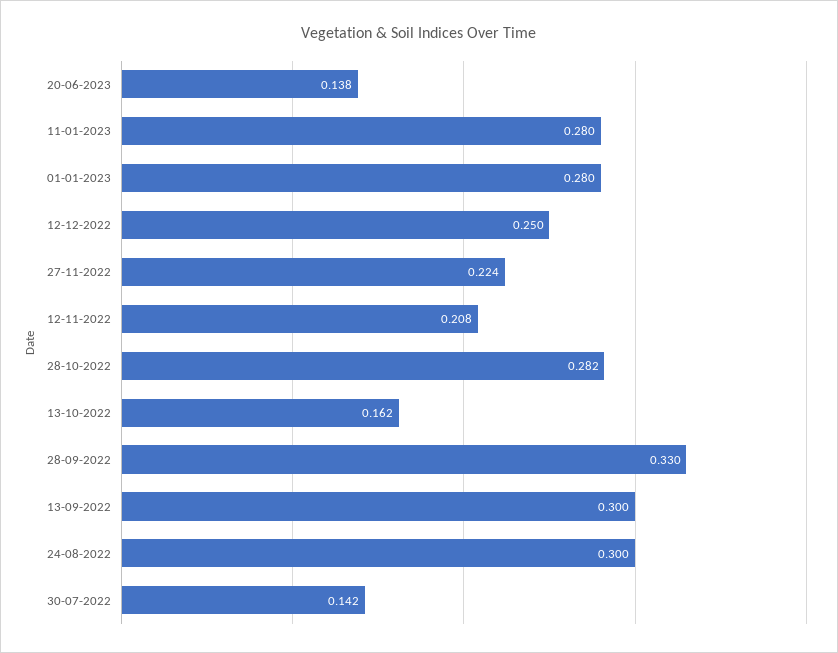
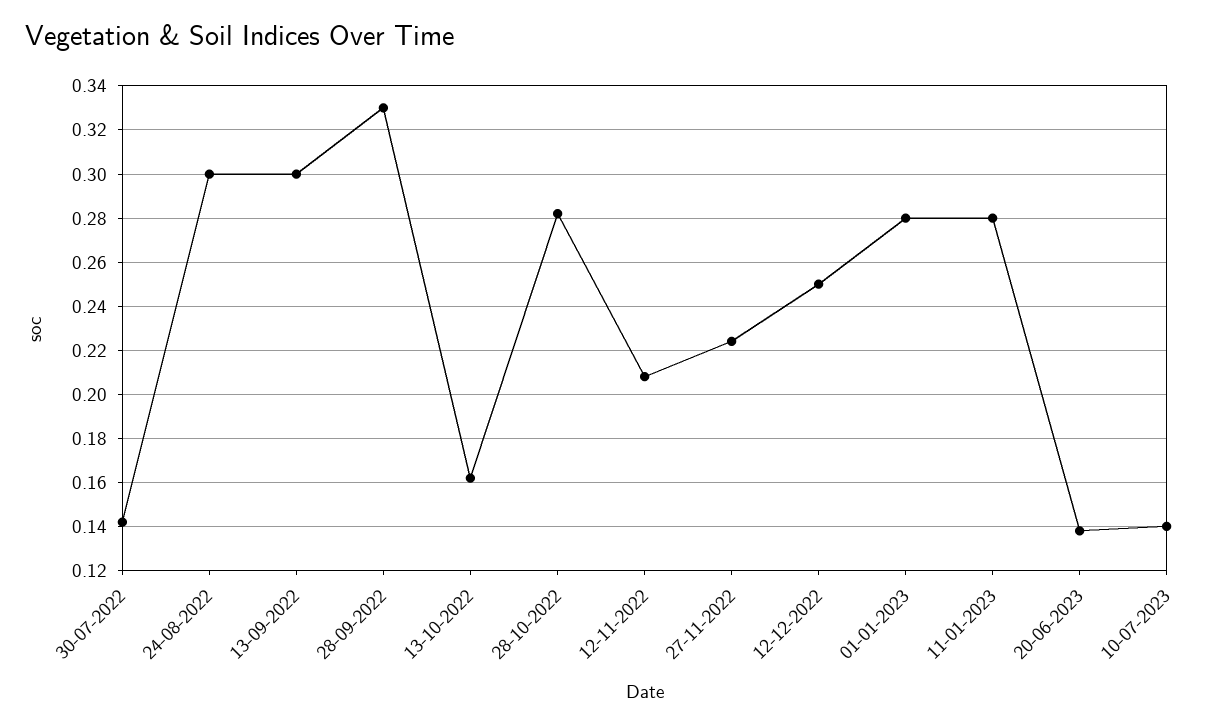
10-07-2023: none -> 0.14

